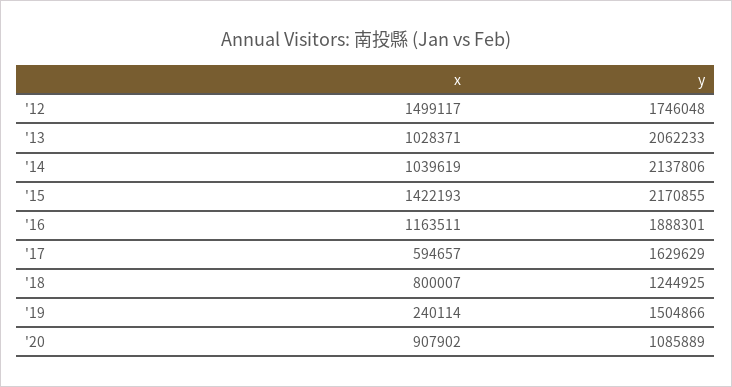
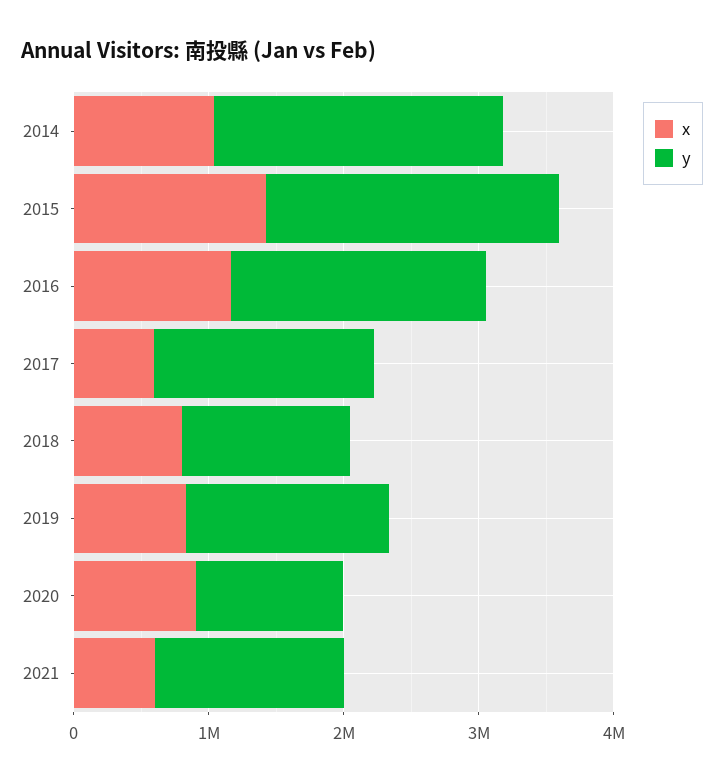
x, '12: 1499117 -> none
y, '12: 1746048 -> none
x, '13: 1028371 -> none
y, '13: 2062233 -> none
x, '19: 240114 -> 800000
x, 2021: none -> 600000
y, 2021: none -> 1400000

